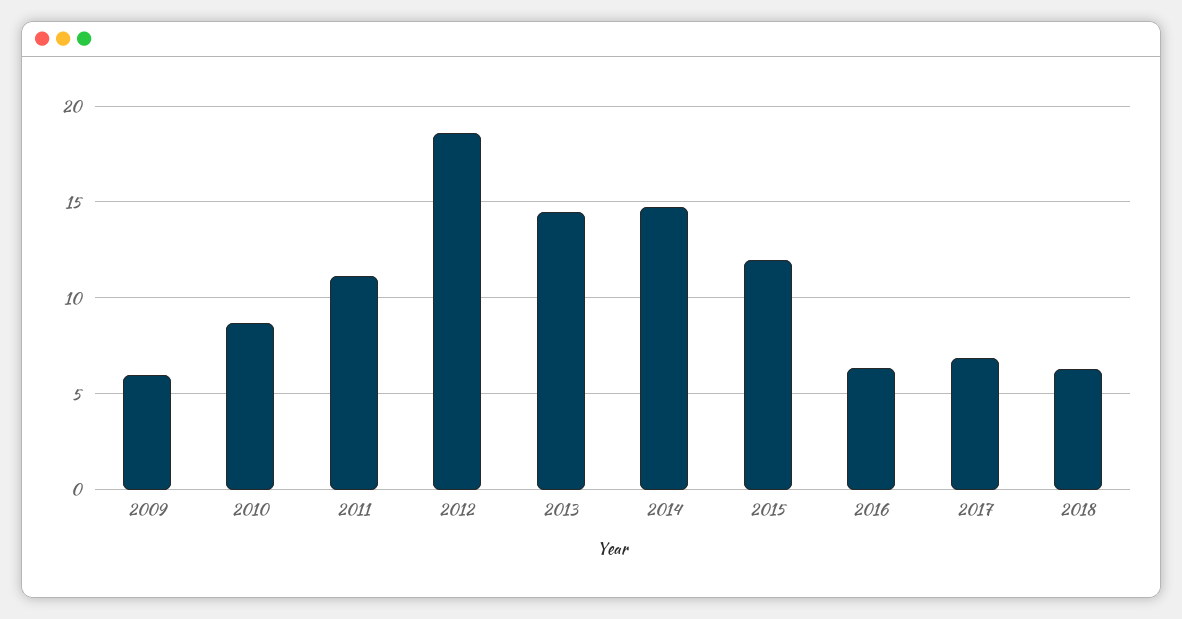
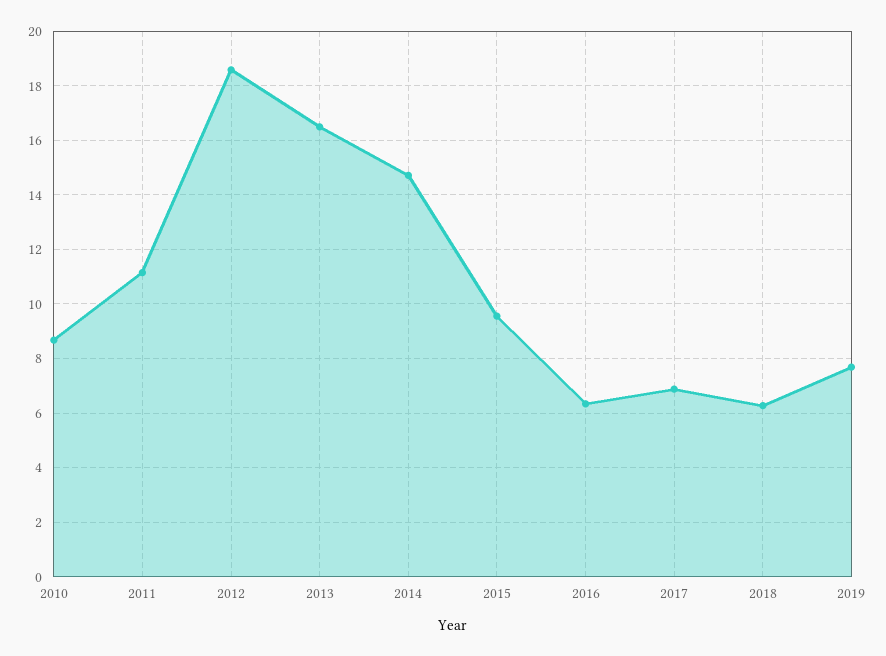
2009: 6 -> none
2013: 14.5 -> 16.5
2015: 12 -> 9.5
2019: none -> 7.75

